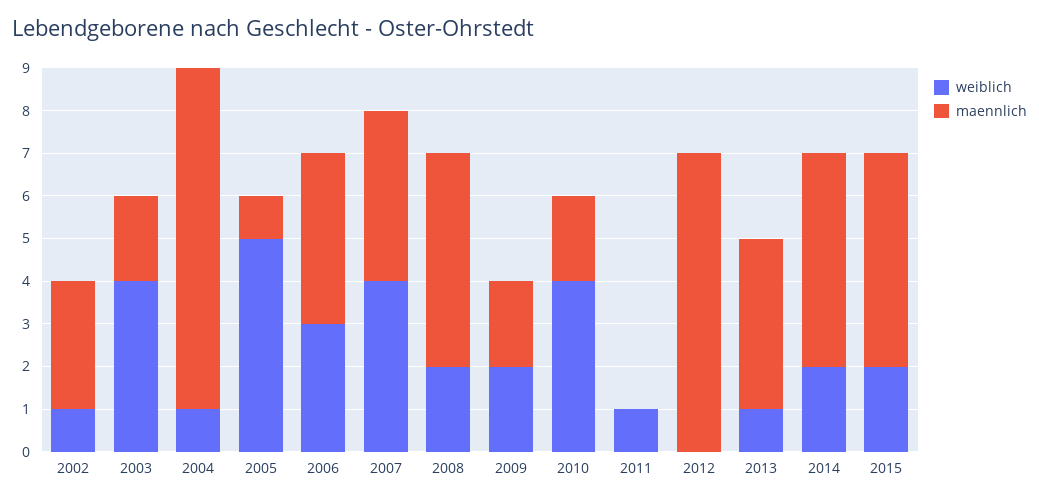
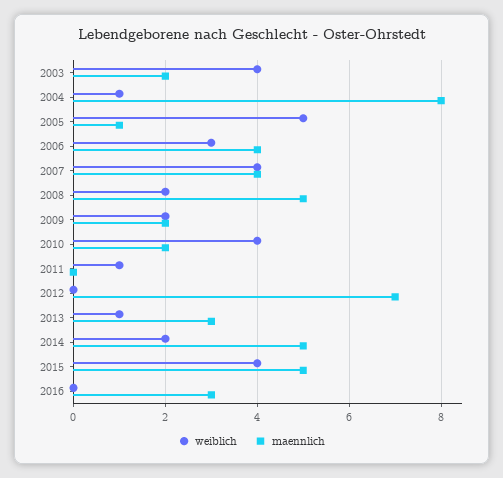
weiblich, 2002: 1 -> none
maennlich, 2002: 3 -> none
maennlich, 2013: 4 -> 3
weiblich, 2015: 2 -> 4
weiblich, 2016: none -> 0
maennlich, 2016: none -> 3

